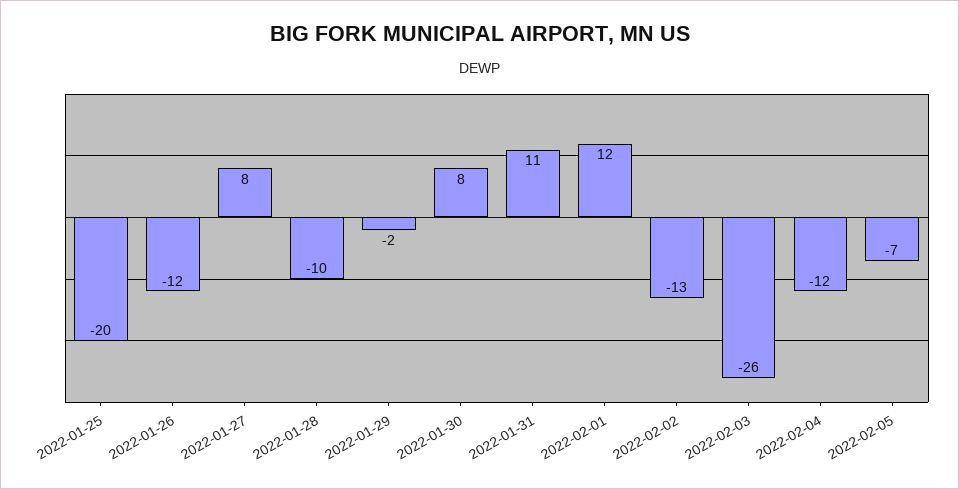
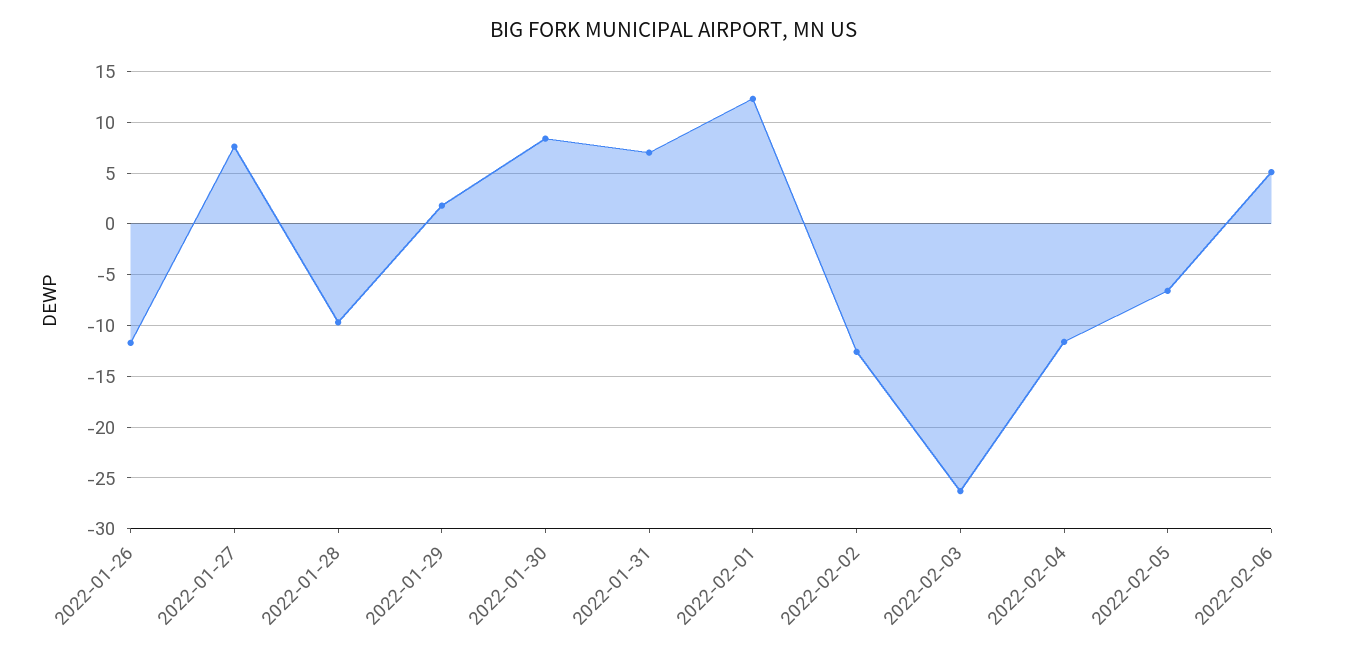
2022-01-25: -20 -> none
2022-01-29: -2 -> 2
2022-01-31: 11 -> 7
2022-02-06: none -> 5

